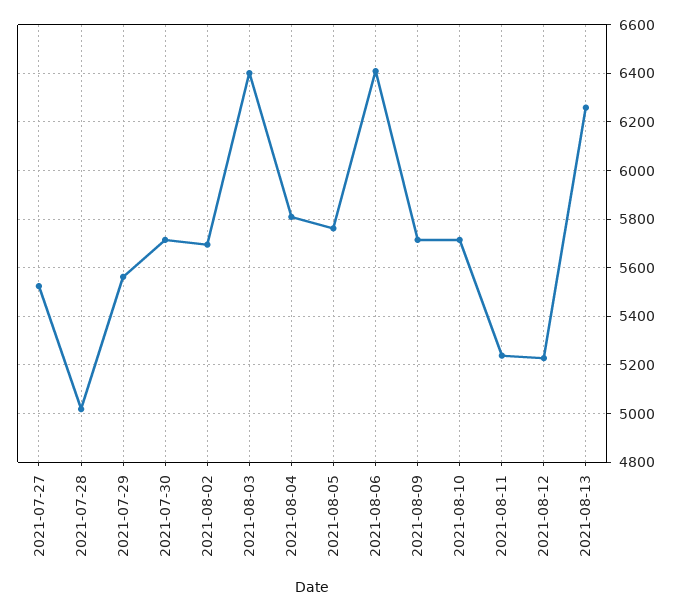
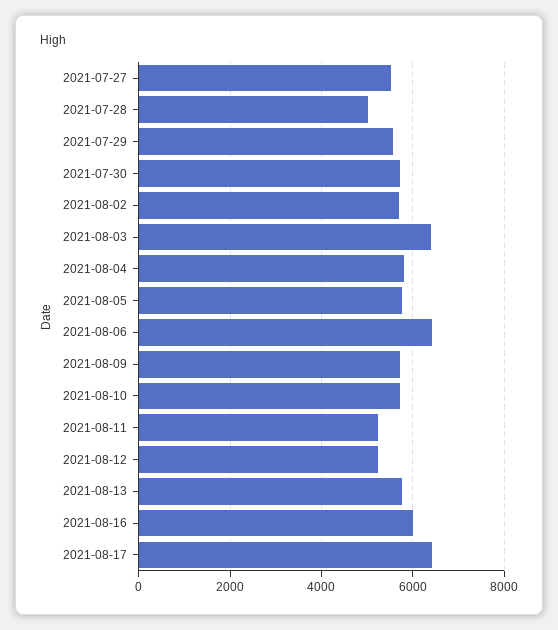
2021-08-13: 6250 -> 5800
2021-08-16: none -> 6000
2021-08-17: none -> 6400

